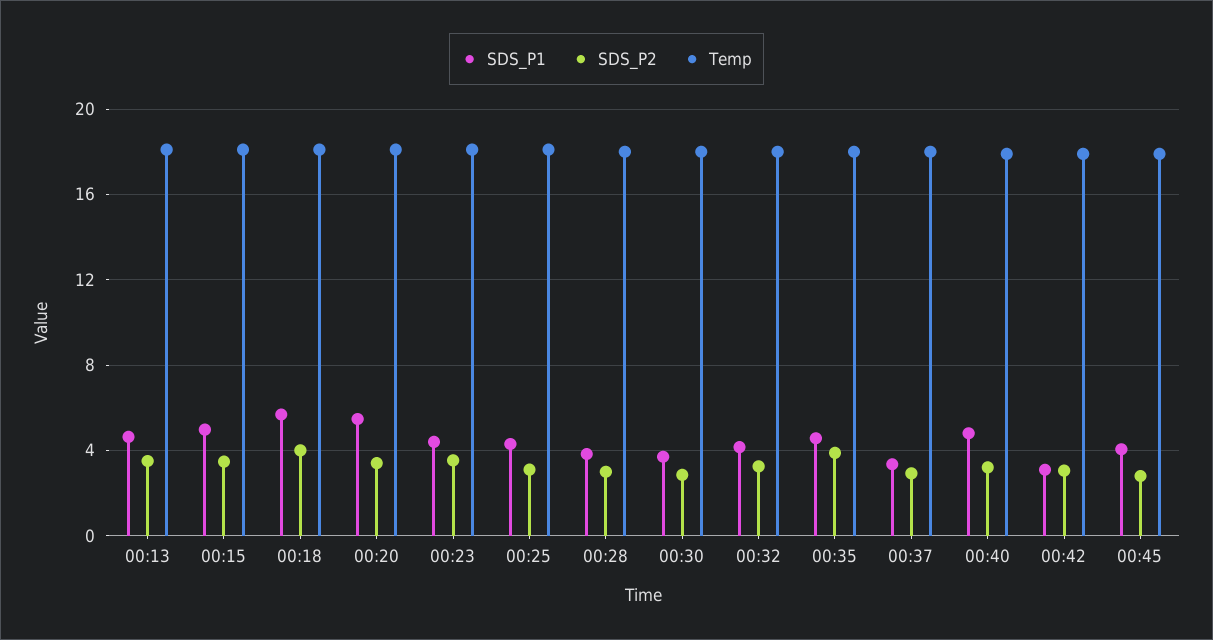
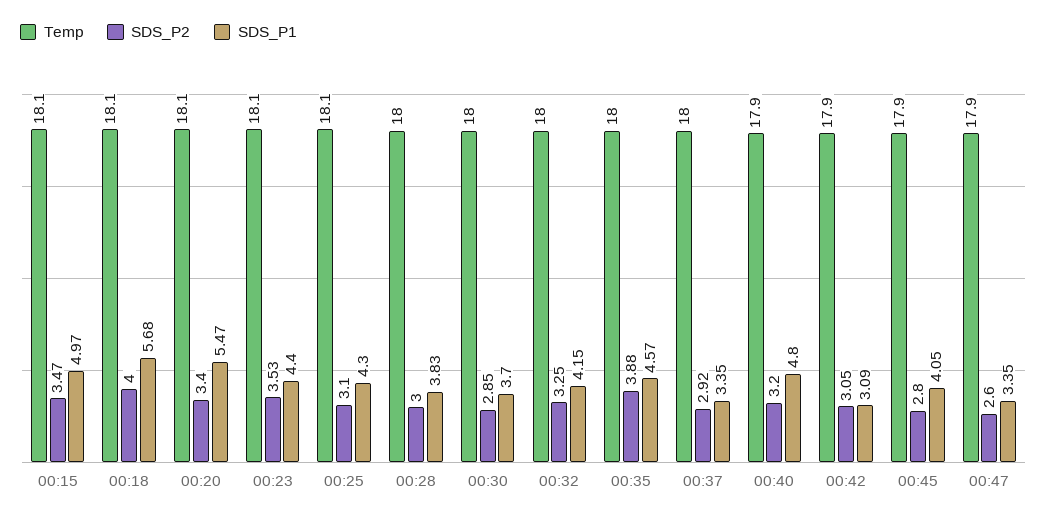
SDS_P1, 00:13: 4.5 -> none
SDS_P2, 00:13: 3.5 -> none
Temp, 00:13: 18 -> none
Temp, 00:47: none -> 17.9
SDS_P2, 00:47: none -> 2.6
SDS_P1, 00:47: none -> 3.35

